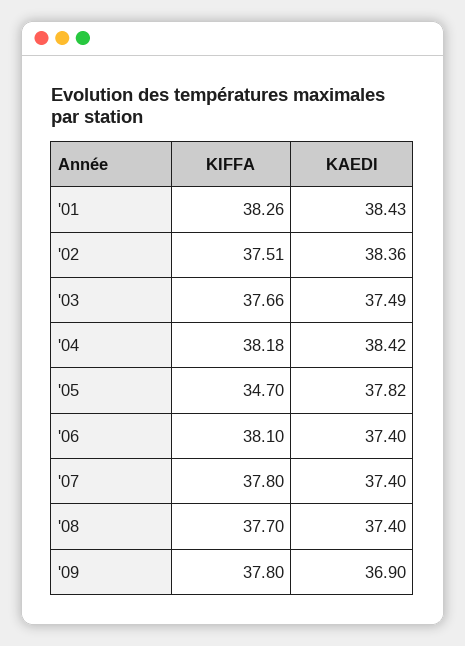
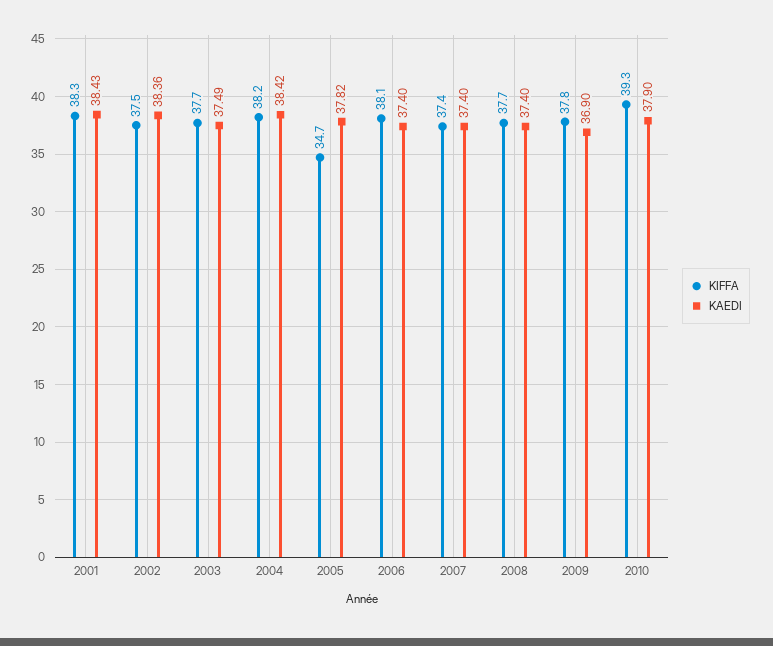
KIFFA, '07: 37.8 -> 37.4
KIFFA, 2010: none -> 39.3
KAEDI, 2010: none -> 37.9

